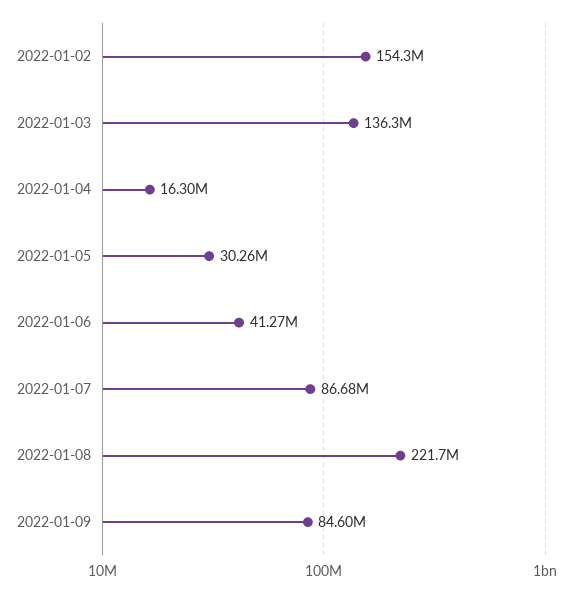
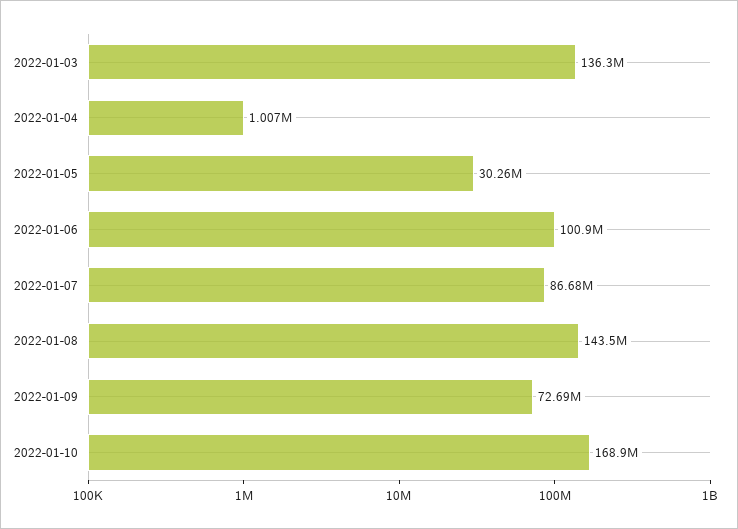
2022-01-02: 154300000 -> none
2022-01-04: 16300000 -> 1007000
2022-01-06: 41270000 -> 100900000
2022-01-08: 221700000 -> 143500000
2022-01-09: 84600000 -> 72690000
2022-01-10: none -> 168900000

